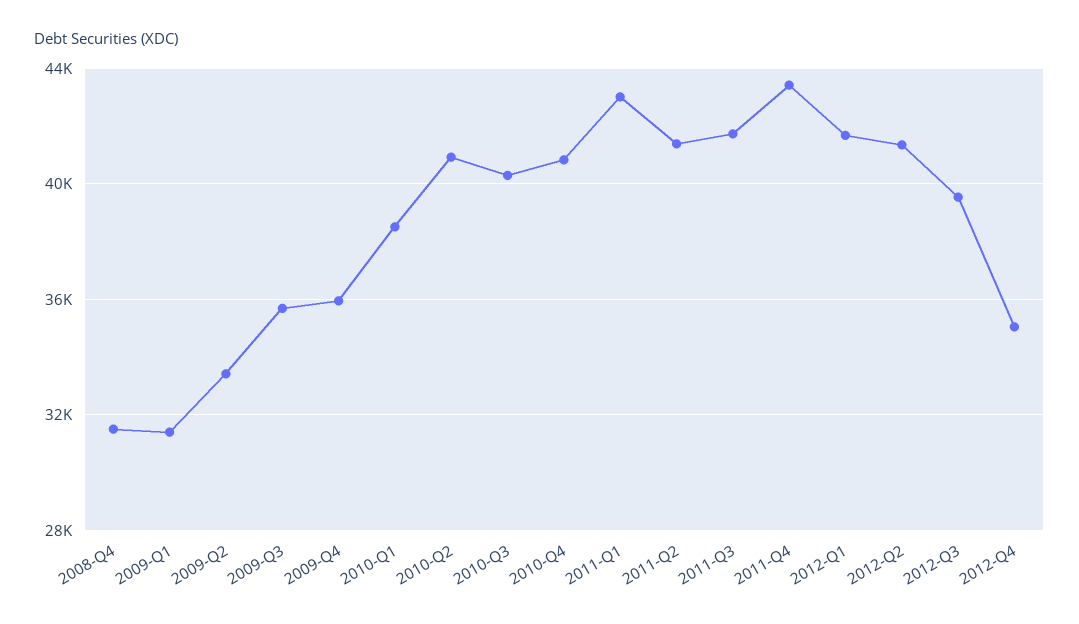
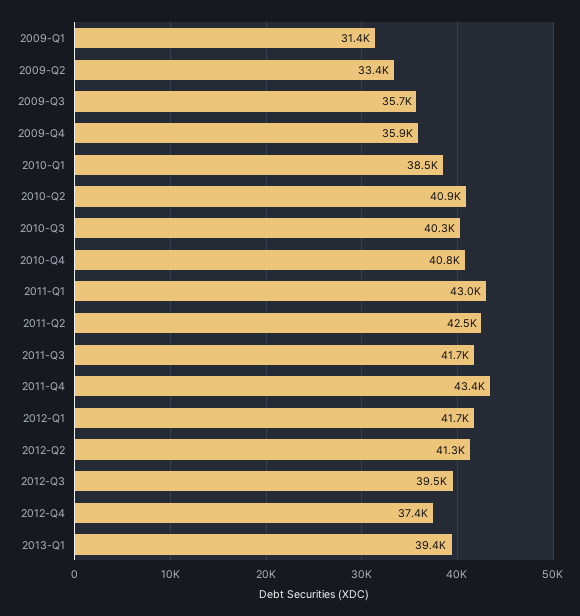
2008-Q4: 31500 -> none
2011-Q2: 41500 -> 42500
2012-Q4: 35000 -> 37400
2013-Q1: none -> 39400

